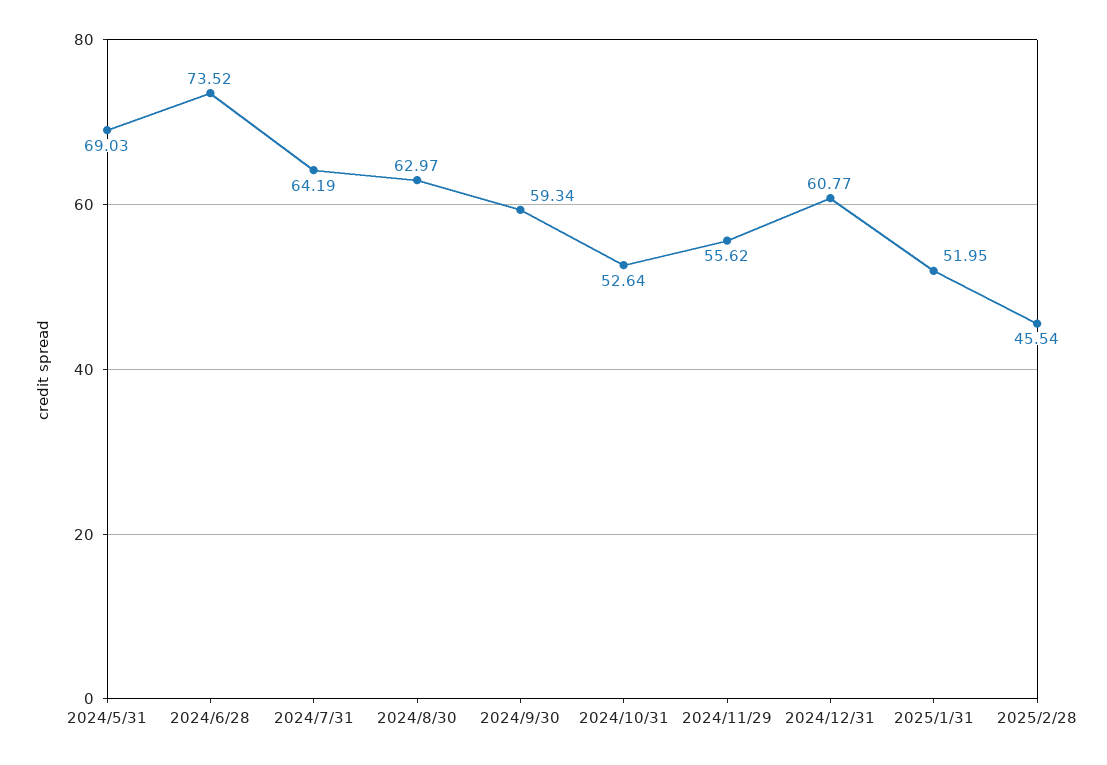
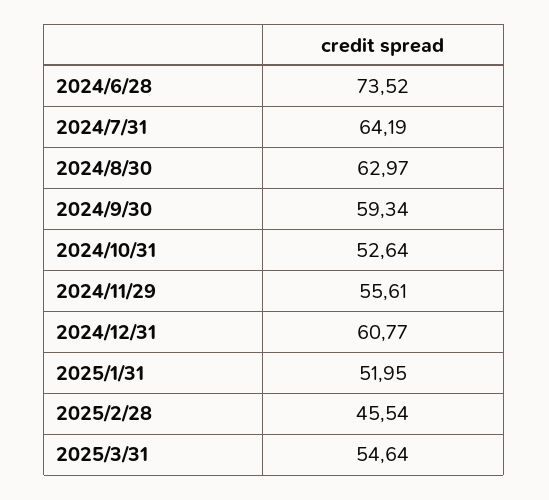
2024/5/31: 69.03 -> none
2024/11/29: 55.62 -> 55.61
2025/3/31: none -> 54.64

